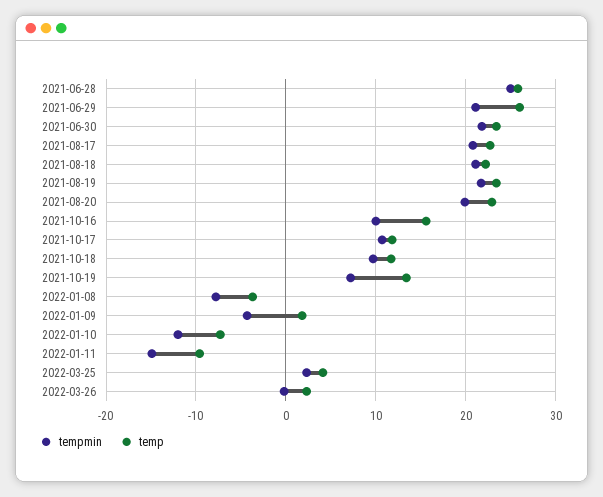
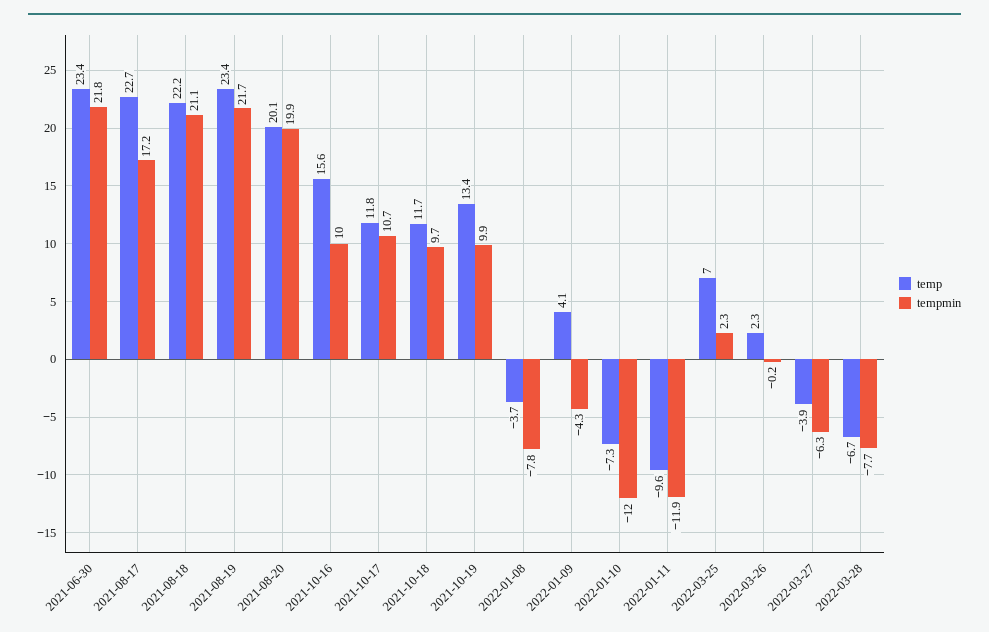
tempmin, 2021-06-28: 25 -> none
temp, 2021-06-28: 26 -> none
tempmin, 2021-06-29: 21 -> none
temp, 2021-06-29: 26 -> none
tempmin, 2021-08-17: 21 -> 17.2
temp, 2021-08-20: 23 -> 20.1
tempmin, 2021-10-19: 7 -> 9.9
temp, 2022-01-09: 2 -> 4.1
tempmin, 2022-01-11: -15 -> -11.9
temp, 2022-03-25: 4 -> 7
temp, 2022-03-27: none -> -3.9
tempmin, 2022-03-27: none -> -6.3
temp, 2022-03-28: none -> -6.7
tempmin, 2022-03-28: none -> -7.7

